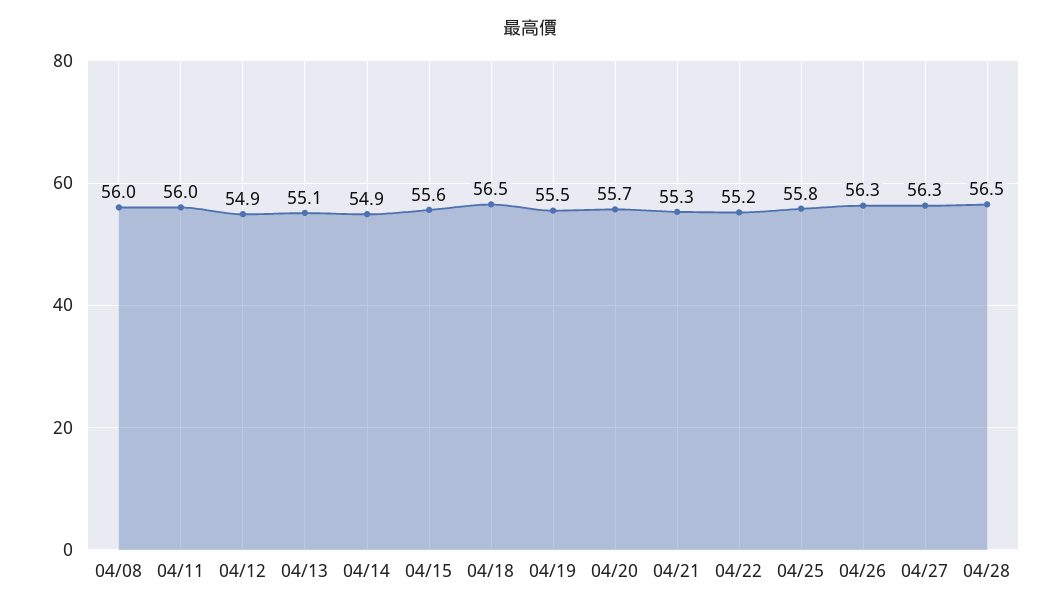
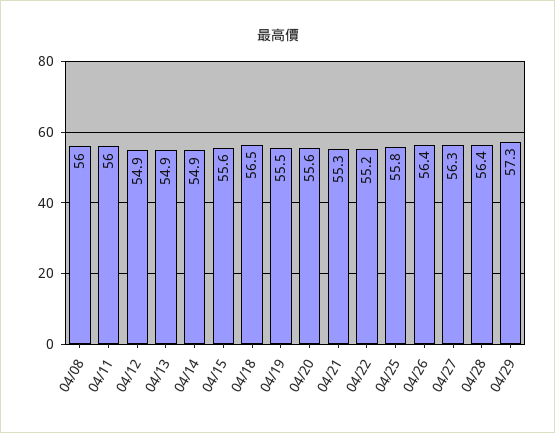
04/13: 55.1 -> 54.9
04/20: 55.7 -> 55.6
04/26: 56.3 -> 56.4
04/28: 56.5 -> 56.4
04/29: none -> 57.3

